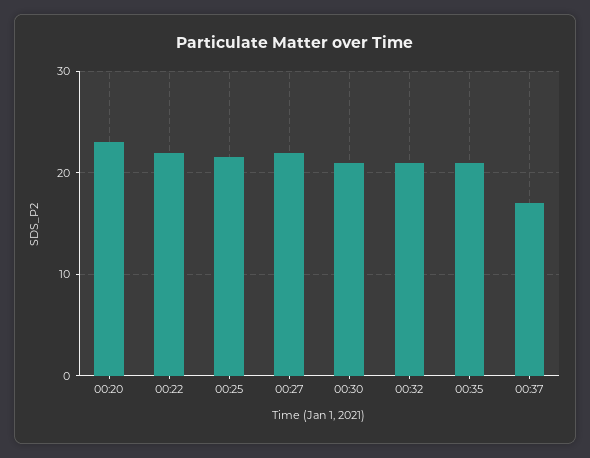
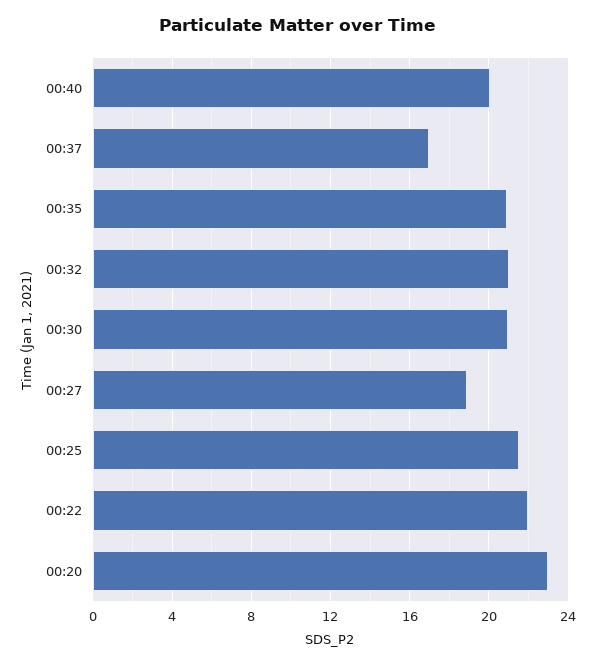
00:27: 22 -> 19
00:40: none -> 20

